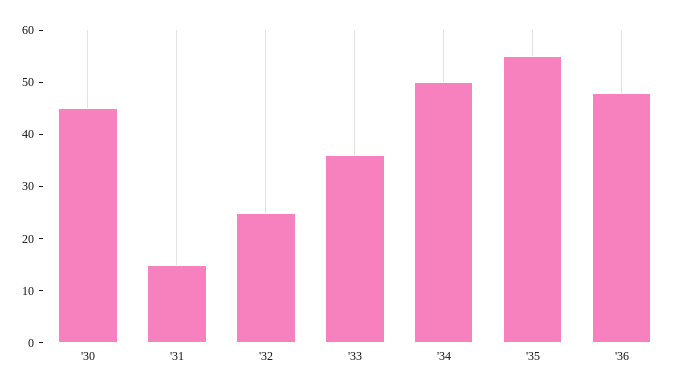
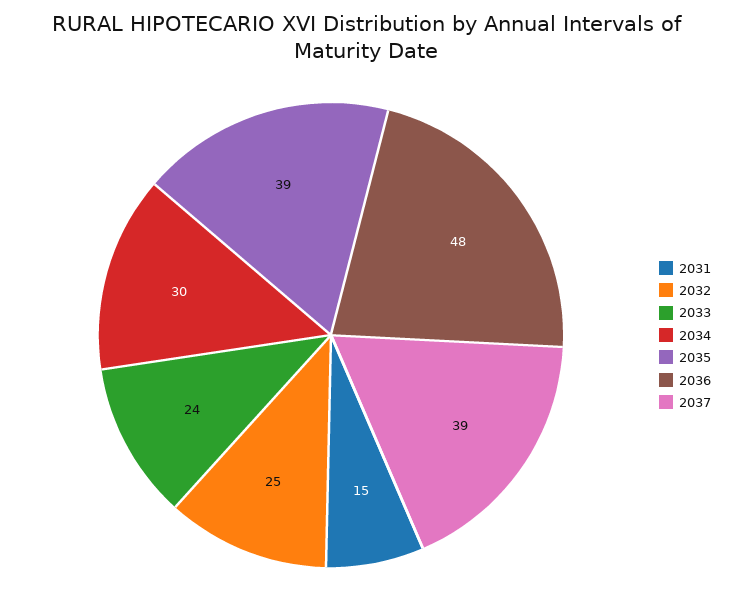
'30: 45 -> none
'33: 35 -> 24
'34: 50 -> 30
'35: 55 -> 39
2037: none -> 39

